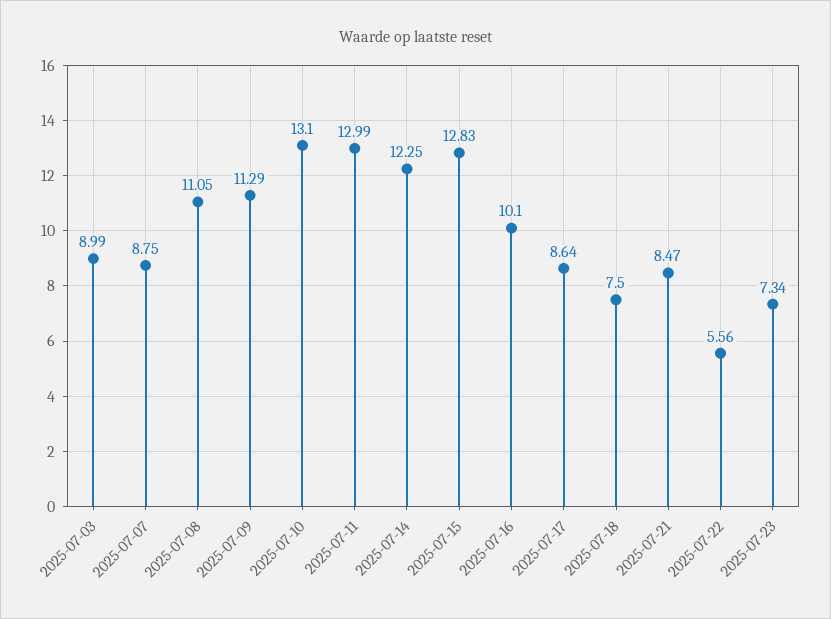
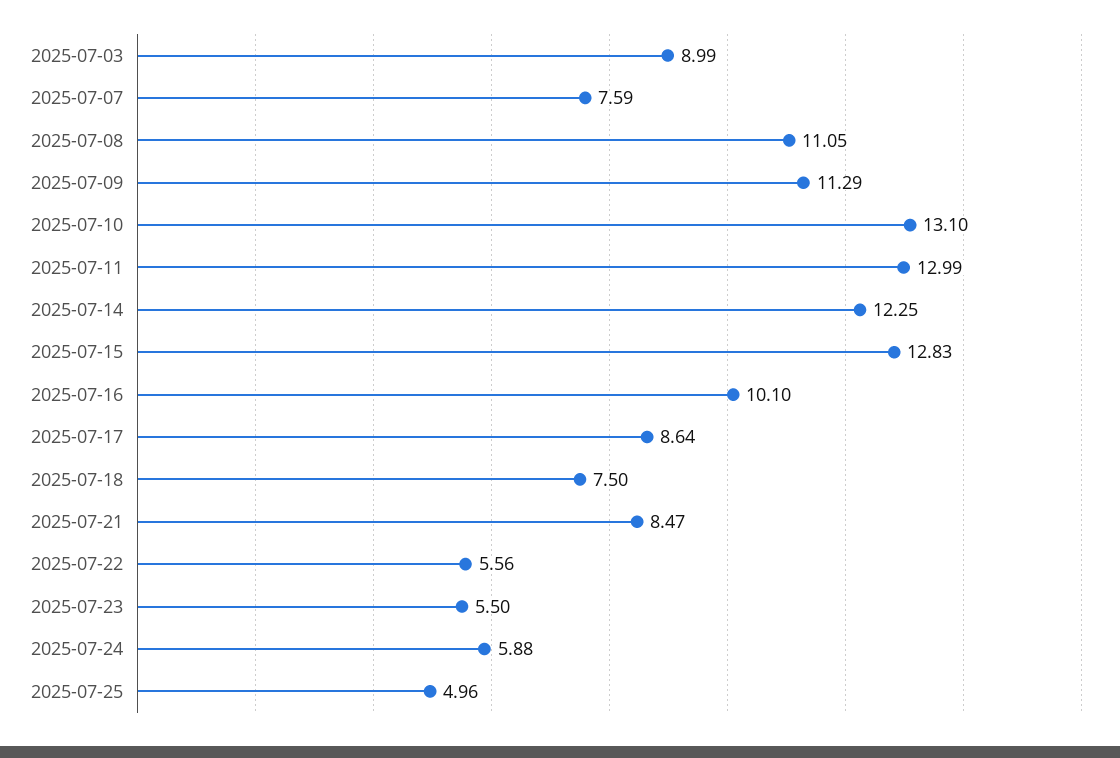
2025-07-07: 8.75 -> 7.59
2025-07-23: 7.34 -> 5.5
2025-07-24: none -> 5.88
2025-07-25: none -> 4.96

